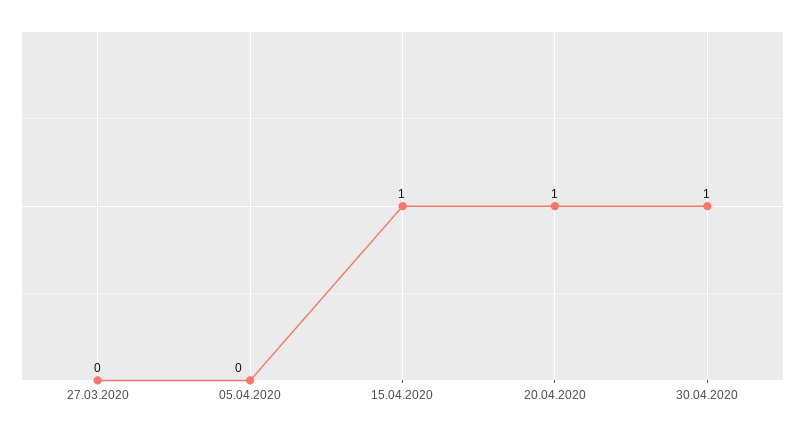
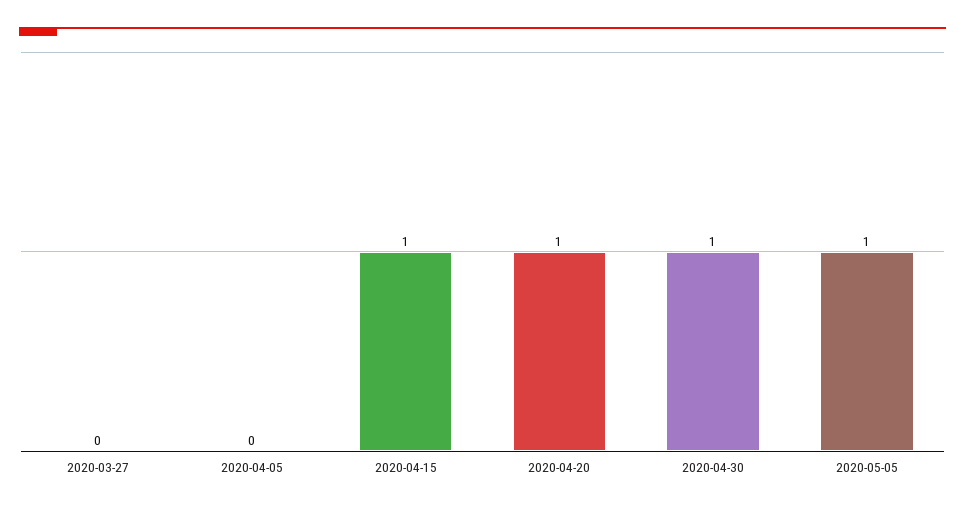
2020-05-05: none -> 1

